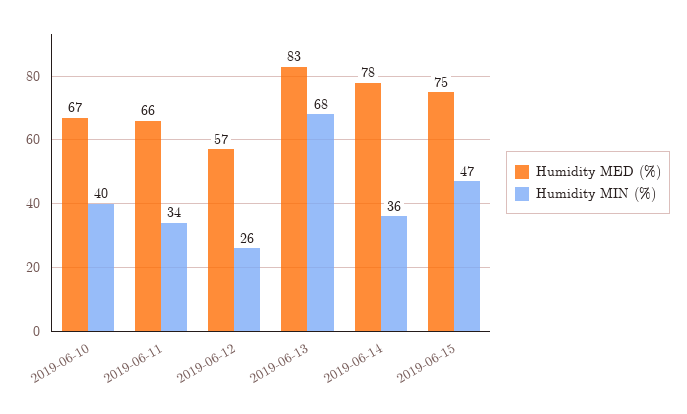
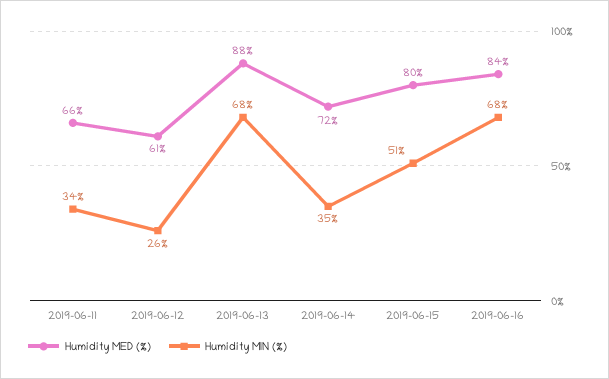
Humidity MED (%), 2019-06-10: 67 -> none
Humidity MIN (%), 2019-06-10: 40 -> none
Humidity MED (%), 2019-06-12: 57 -> 61
Humidity MED (%), 2019-06-13: 83 -> 88
Humidity MED (%), 2019-06-14: 78 -> 72
Humidity MIN (%), 2019-06-14: 36 -> 35
Humidity MED (%), 2019-06-15: 75 -> 80
Humidity MIN (%), 2019-06-15: 47 -> 51
Humidity MED (%), 2019-06-16: none -> 84
Humidity MIN (%), 2019-06-16: none -> 68

